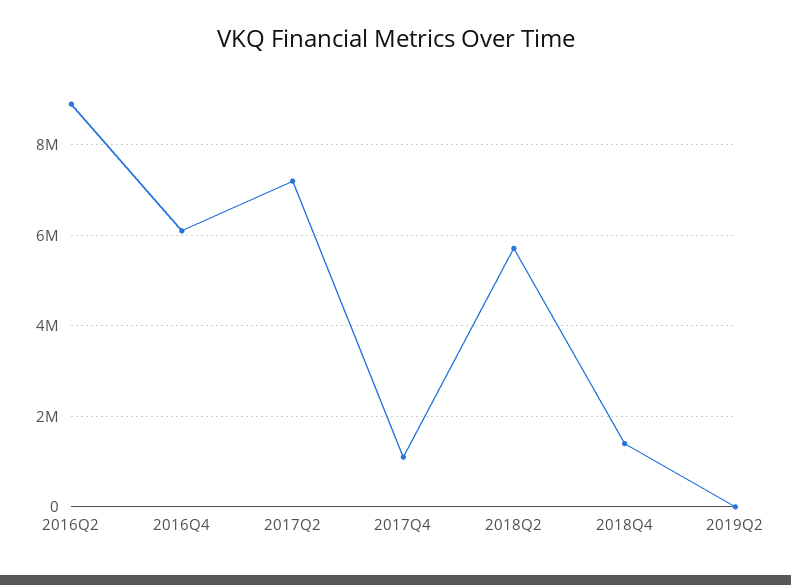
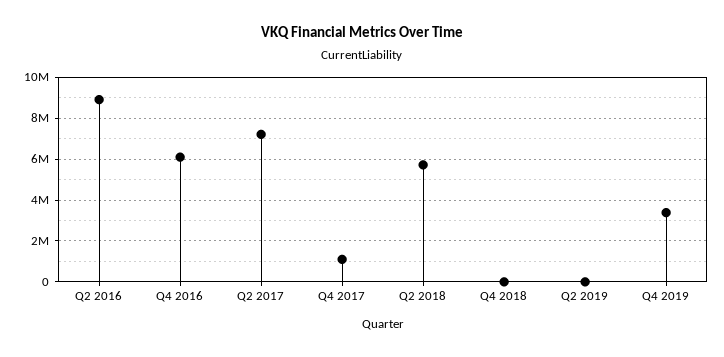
2018Q4: 1400000 -> 0
Q4 2019: none -> 3500000

